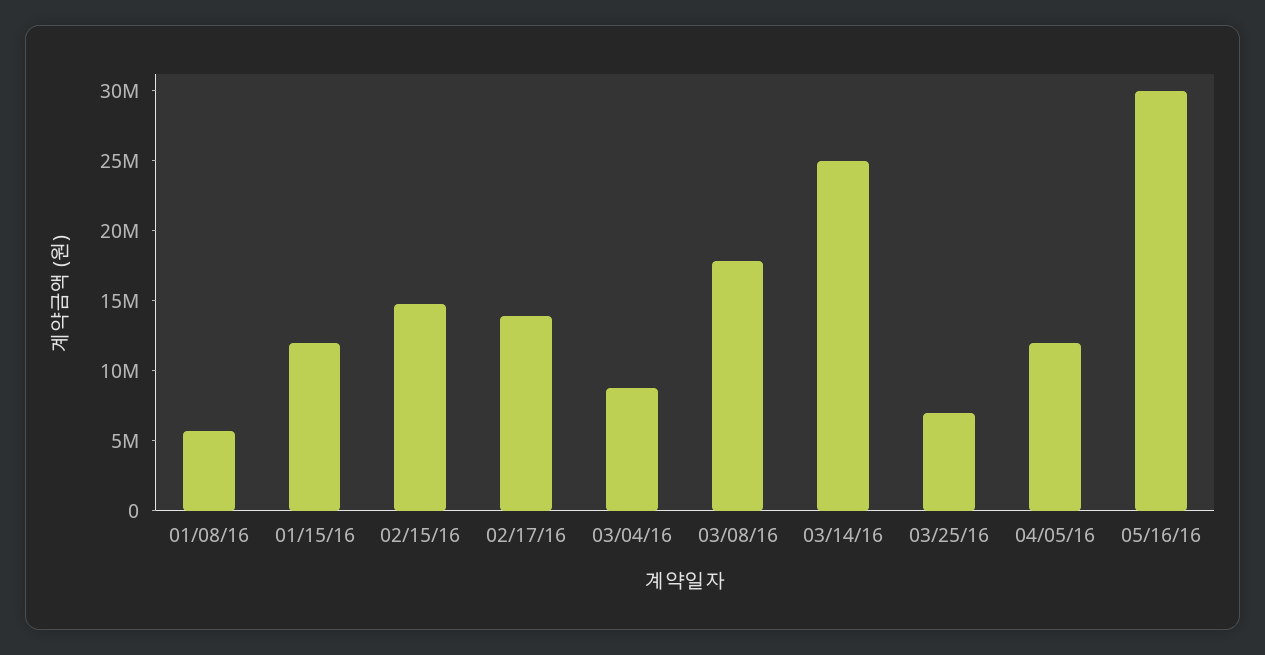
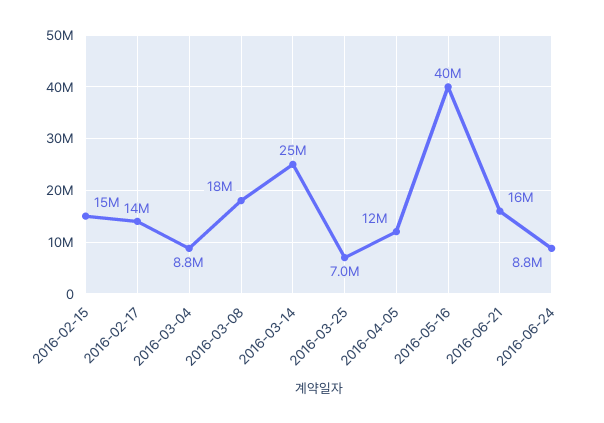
01/08/16: 6000000 -> none
01/15/16: 12000000 -> none
05/16/16: 30000000 -> 40000000
2016-06-21: none -> 16000000
2016-06-24: none -> 8800000

